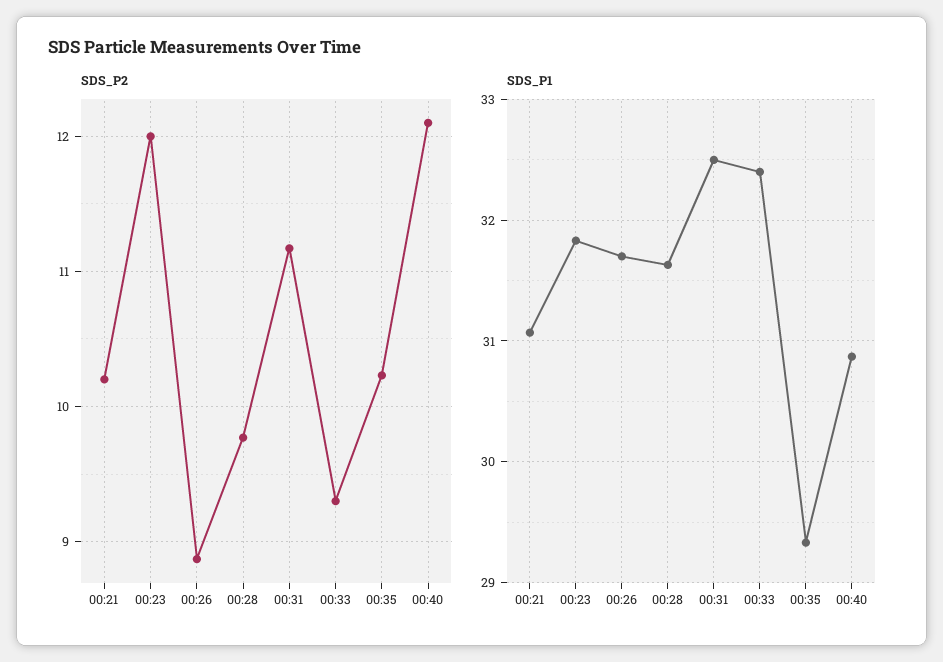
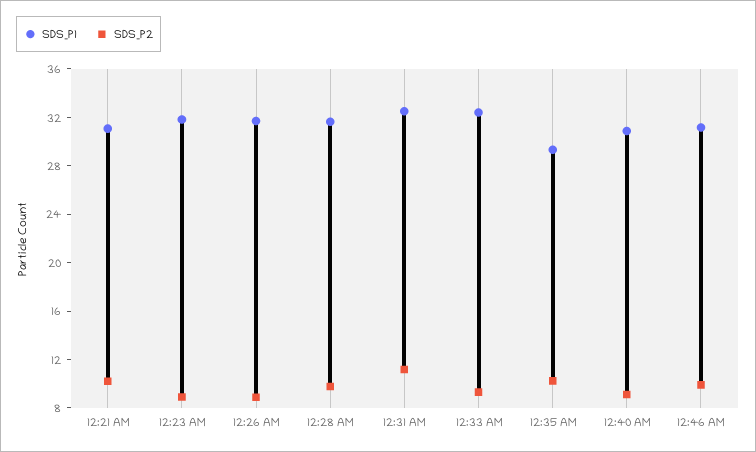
SDS_P2, 00:23: 12 -> 9
SDS_P2, 00:40: 12.1 -> 9
SDS_P1, 12:46 AM: none -> 31
SDS_P2, 12:46 AM: none -> 10

